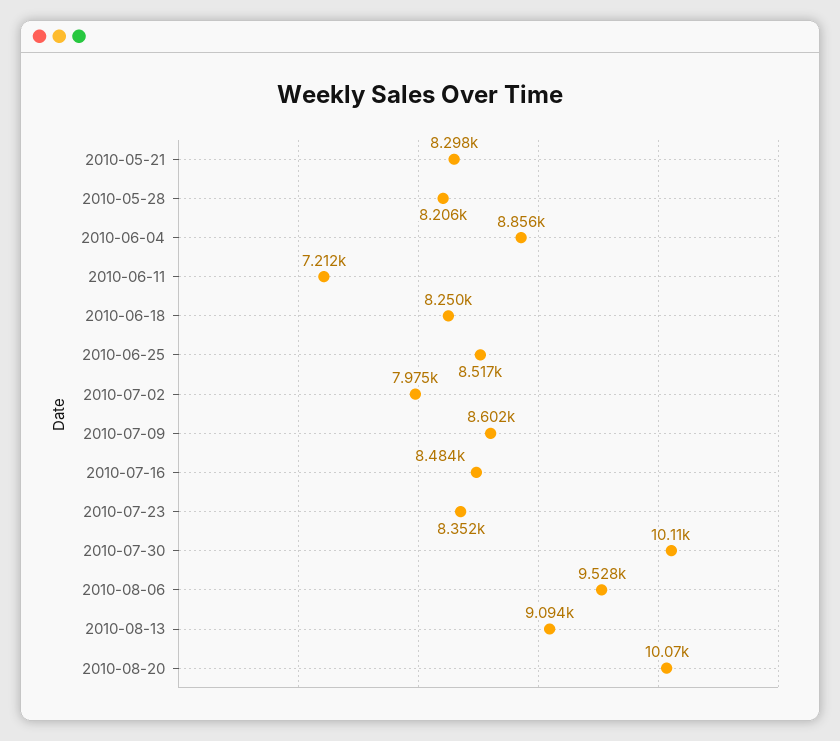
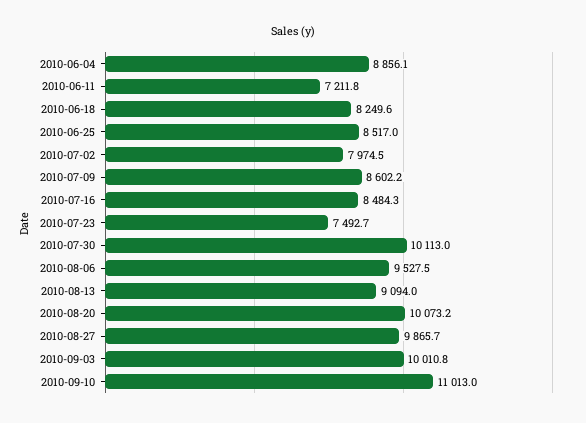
2010-05-21: 8298 -> none
2010-05-28: 8206 -> none
2010-07-23: 8352 -> 7492.7
2010-08-27: none -> 9865.7
2010-09-03: none -> 10010.8
2010-09-10: none -> 11013

